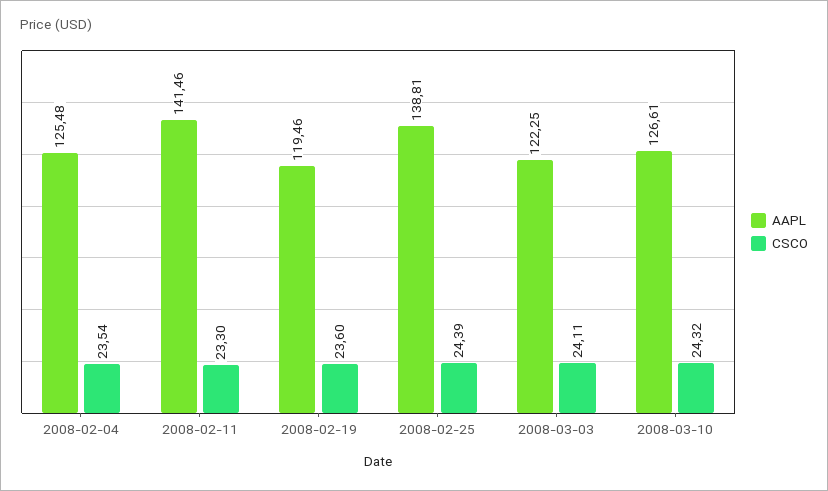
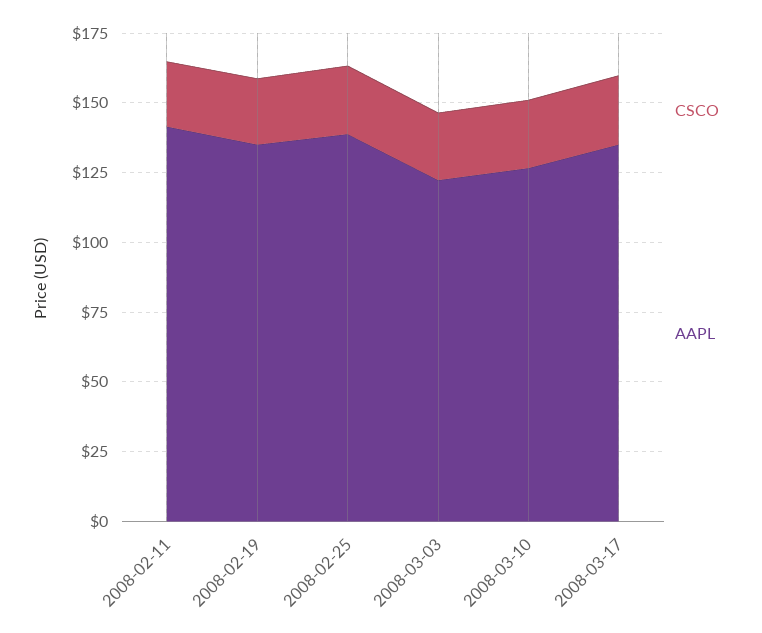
AAPL, 2008-02-04: 125.48 -> none
CSCO, 2008-02-04: 23.54 -> none
AAPL, 2008-02-19: 119.46 -> 135
CSCO, 2008-03-17: none -> 25
AAPL, 2008-03-17: none -> 135

